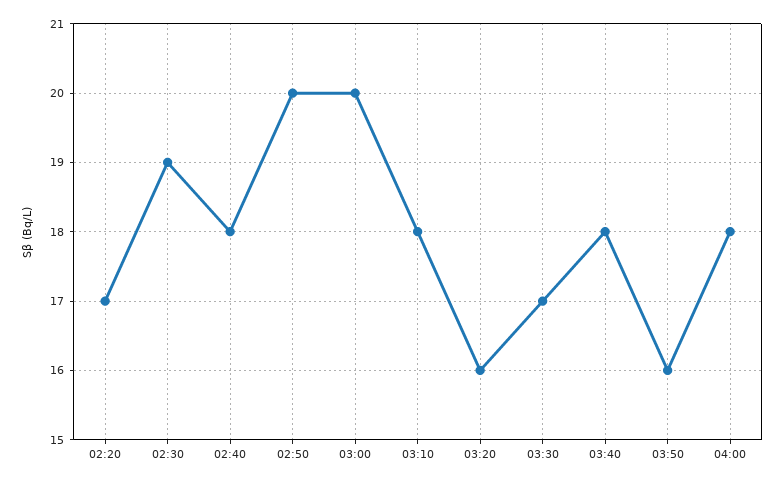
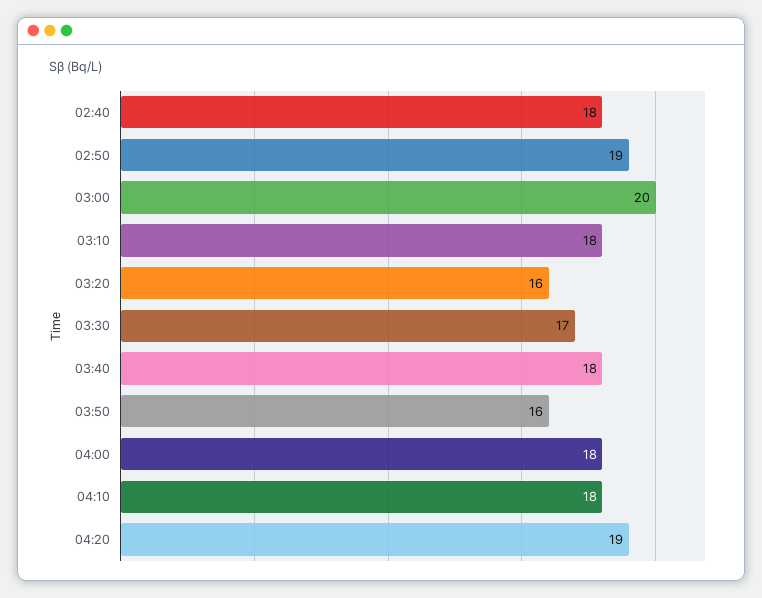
02:20: 17 -> none
02:30: 19 -> none
02:50: 20 -> 19
04:10: none -> 18
04:20: none -> 19

